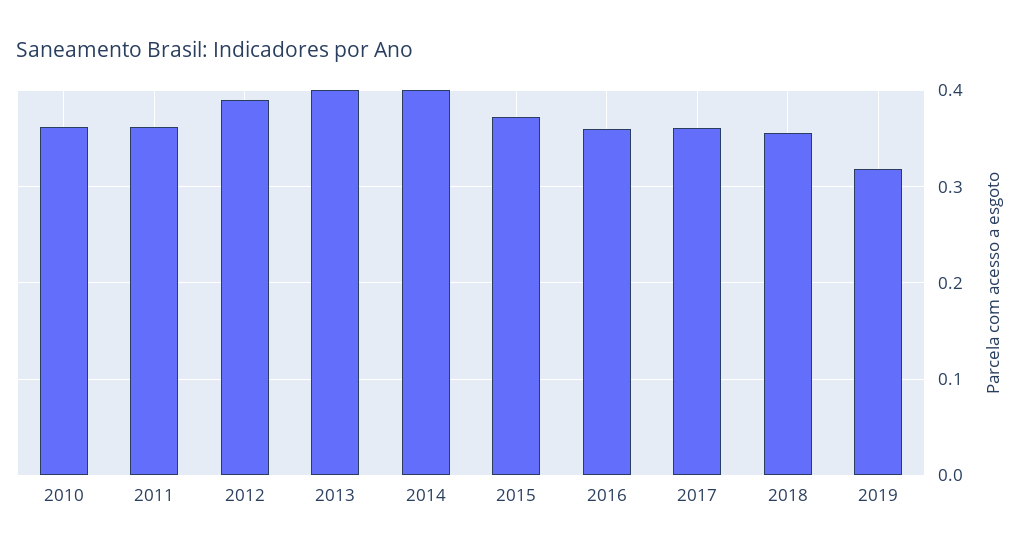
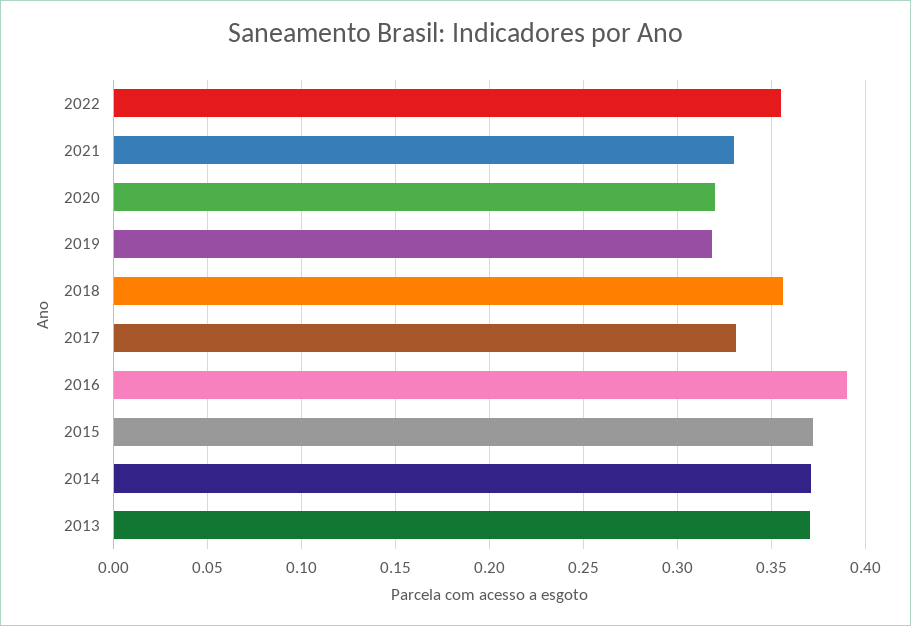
2010: 0.36 -> none
2011: 0.36 -> none
2012: 0.39 -> none
2013: 0.4 -> 0.37
2014: 0.4 -> 0.37
2016: 0.36 -> 0.39
2017: 0.36 -> 0.33
2022: none -> 0.355
2021: none -> 0.33
2020: none -> 0.32

